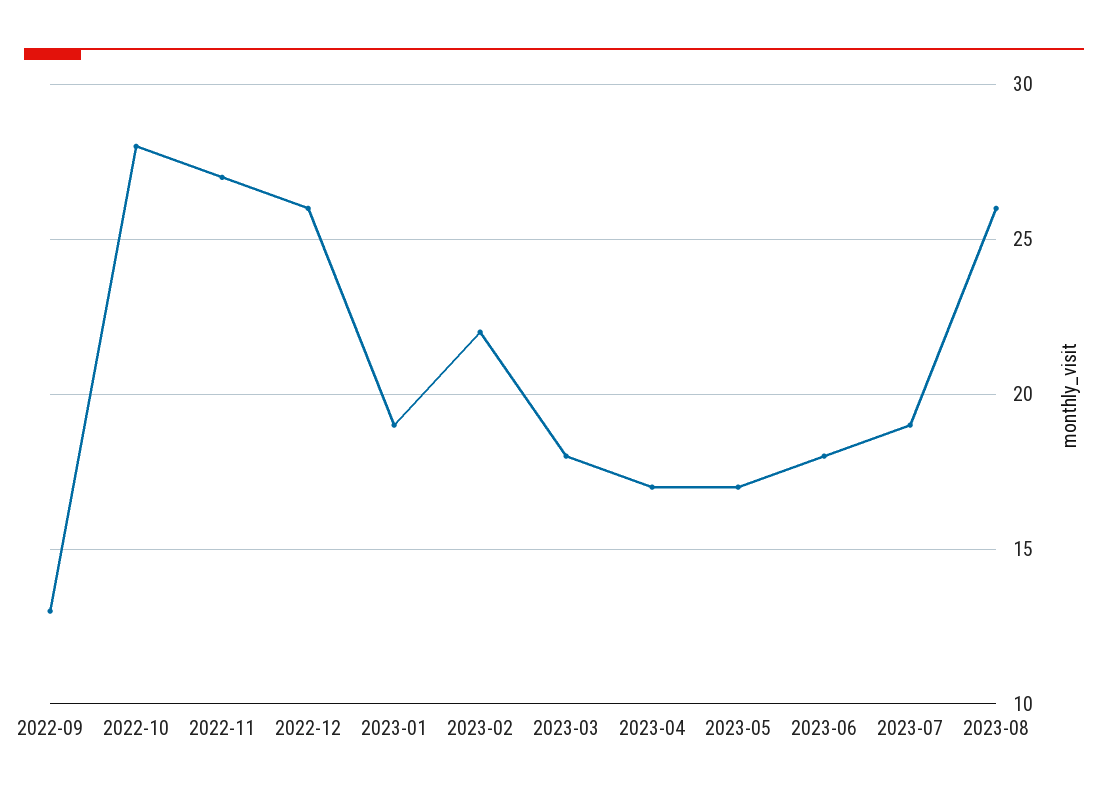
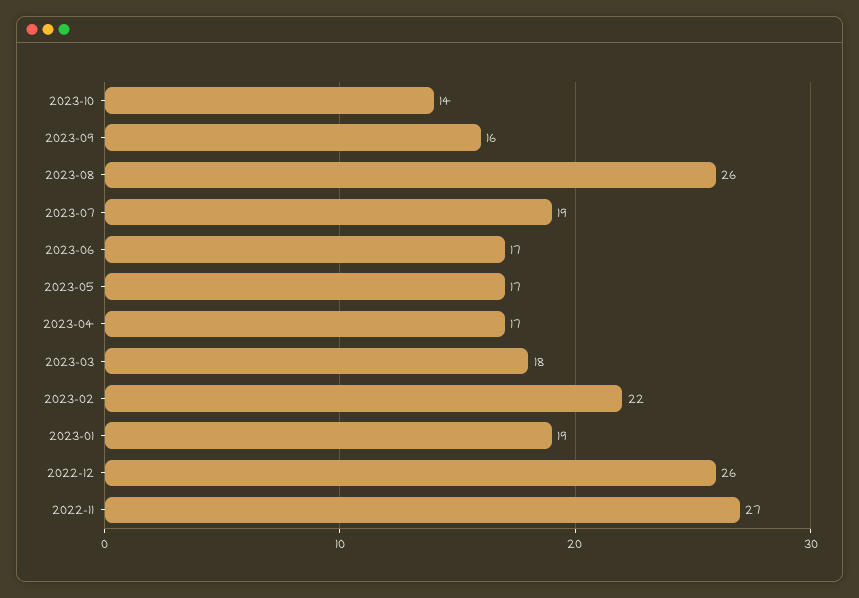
2022-09: 13 -> none
2022-10: 28 -> none
2023-06: 18 -> 17
2023-10: none -> 14
2023-09: none -> 16

